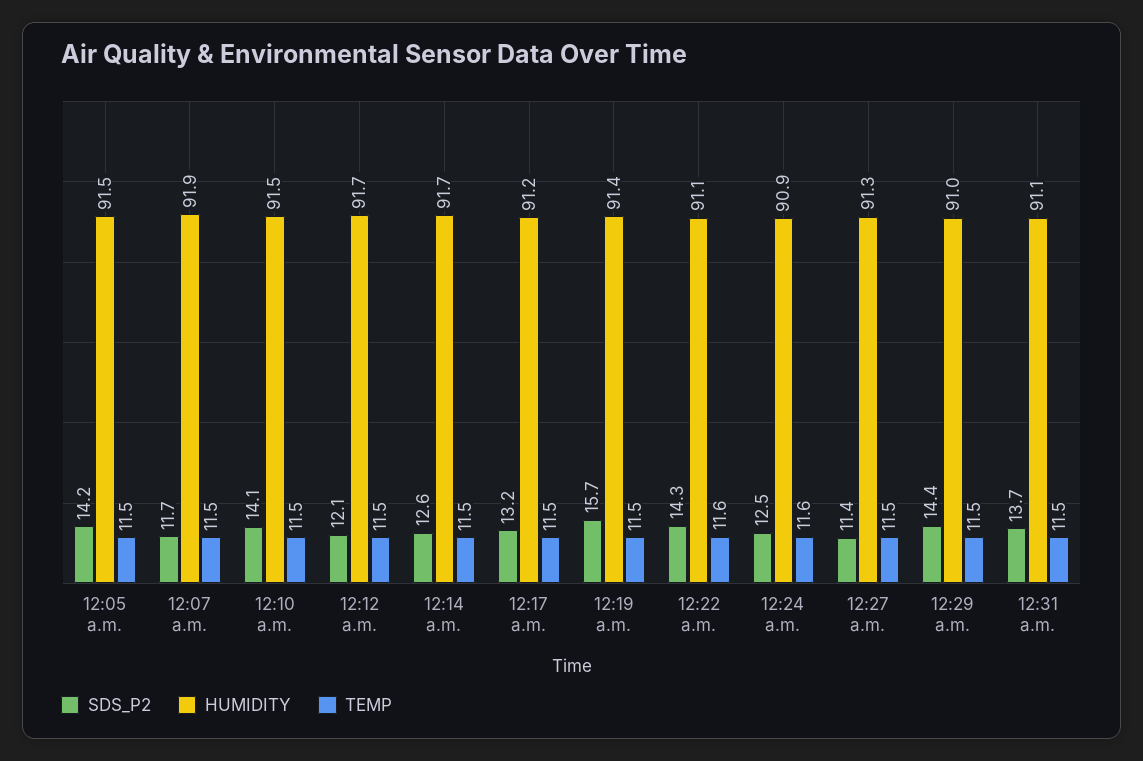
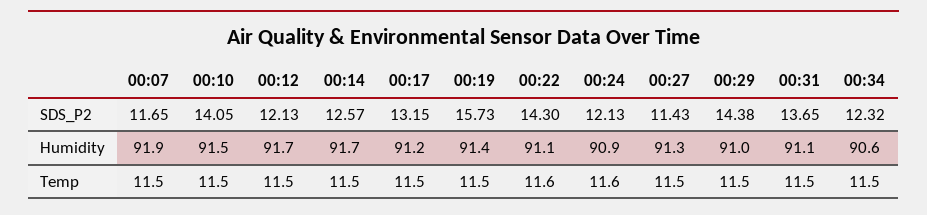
SDS_P2, 12:05 a.m.: 14.2 -> none
HUMIDITY, 12:05 a.m.: 91.5 -> none
TEMP, 12:05 a.m.: 11.5 -> none
SDS_P2, 12:24 a.m.: 12.5 -> 12.13
SDS_P2, 00:34: none -> 12.32
HUMIDITY, 00:34: none -> 90.6
TEMP, 00:34: none -> 11.5

